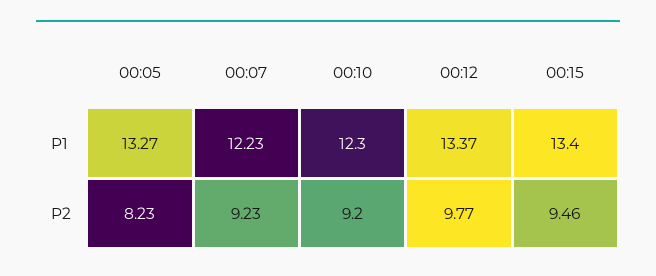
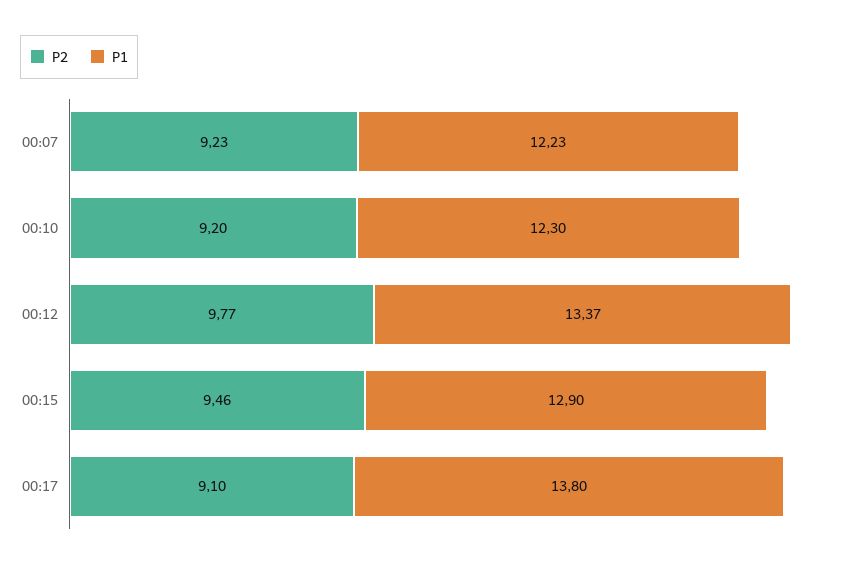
P1, 00:05: 13.27 -> none
P1, 00:15: 13.4 -> 12.9
P2, 00:05: 8.23 -> none
P2, 00:17: none -> 9.1
P1, 00:17: none -> 13.8

